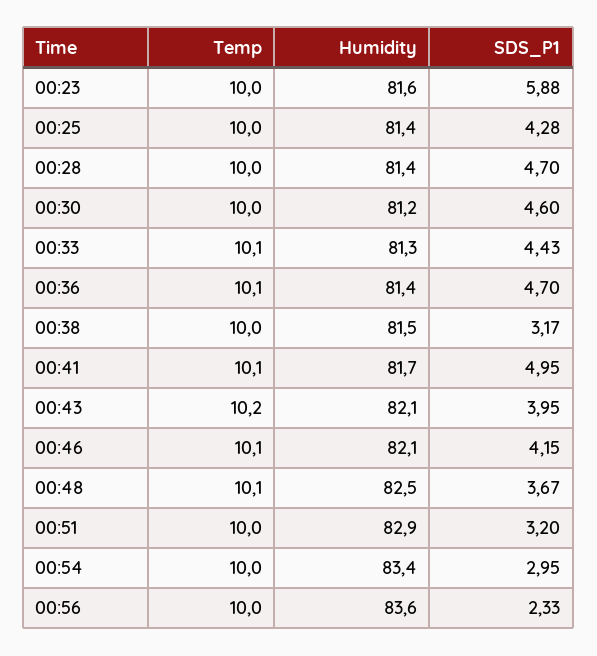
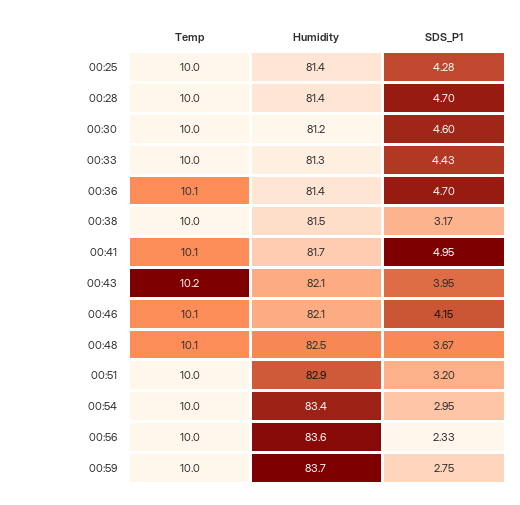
Temp, 00:23: 10 -> none
Humidity, 00:23: 81.6 -> none
SDS_P1, 00:23: 5.88 -> none
Temp, 00:33: 10.1 -> 10
Temp, 00:59: none -> 10
Humidity, 00:59: none -> 83.7
SDS_P1, 00:59: none -> 2.75

